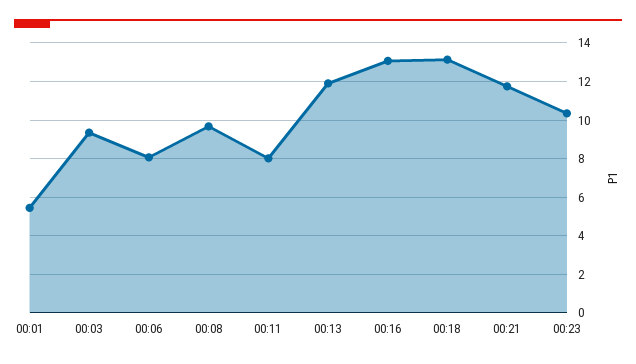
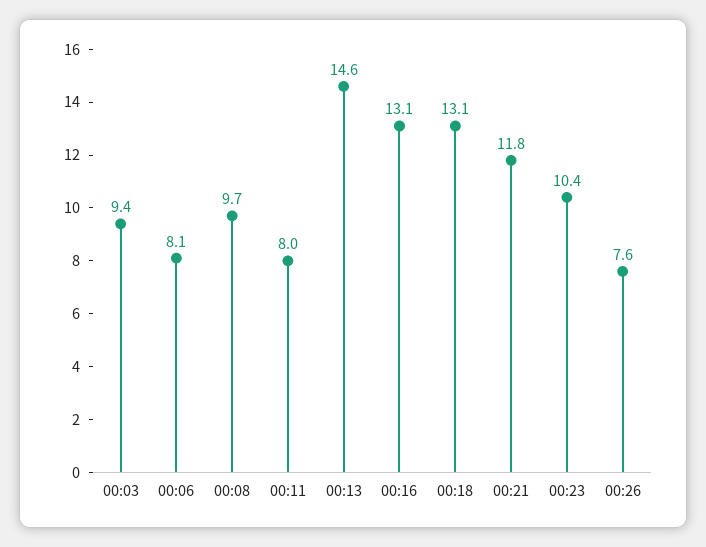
00:01: 5.5 -> none
00:13: 12 -> 14.6
00:26: none -> 7.6

